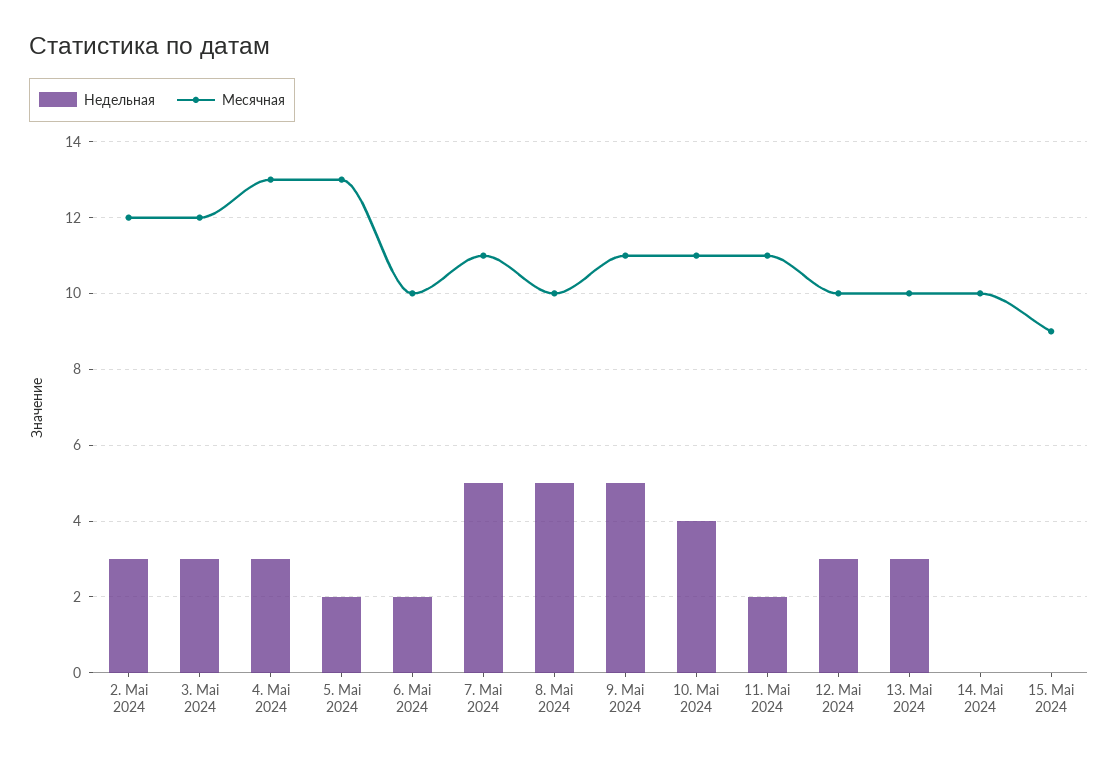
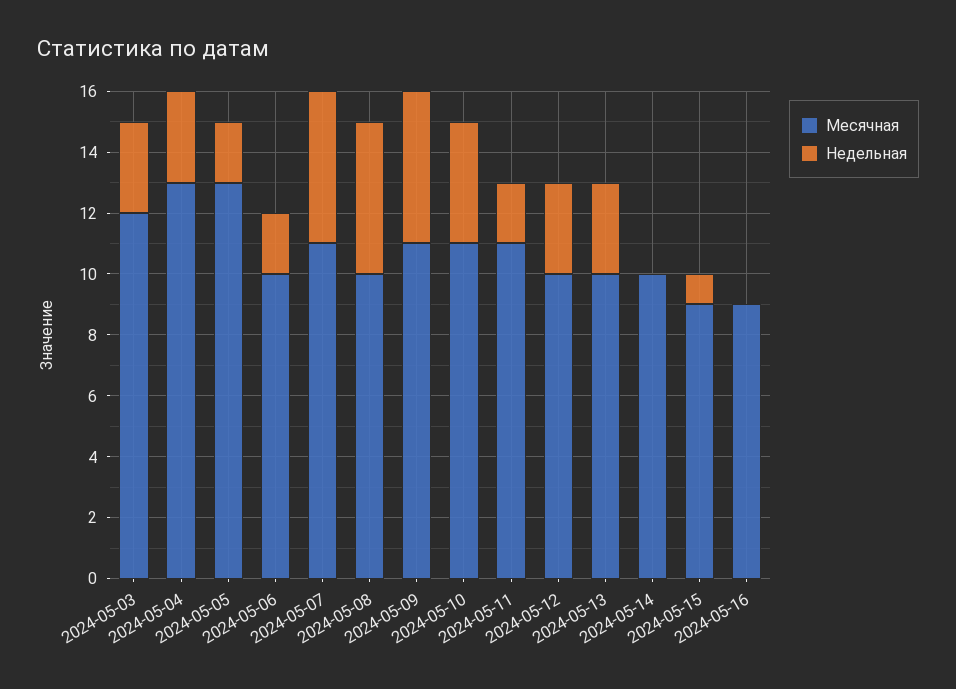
Недельная, 2. Mai 2024: 3 -> none
Месячная, 2. Mai 2024: 12 -> none
Недельная, 15. Mai 2024: 0 -> 1
Месячная, 2024-05-16: none -> 9
Недельная, 2024-05-16: none -> 0

